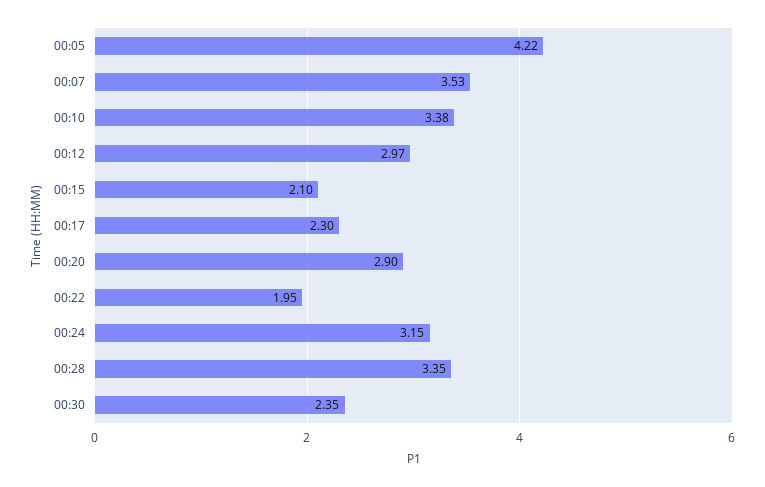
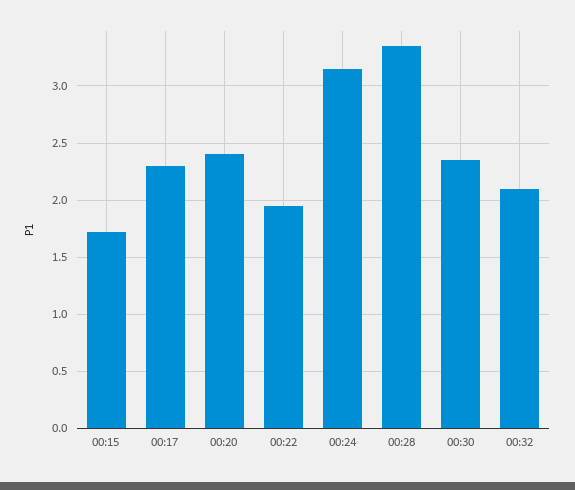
00:05: 4.22 -> none
00:07: 3.53 -> none
00:10: 3.38 -> none
00:12: 2.97 -> none
00:15: 2.1 -> 1.7
00:20: 2.9 -> 2.4
00:32: none -> 2.1

